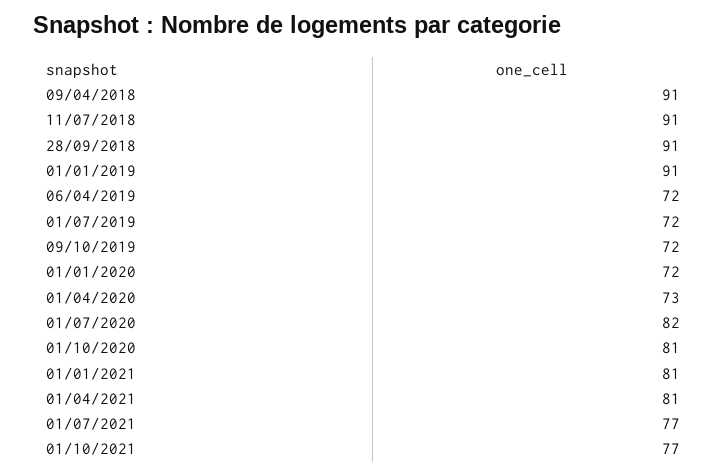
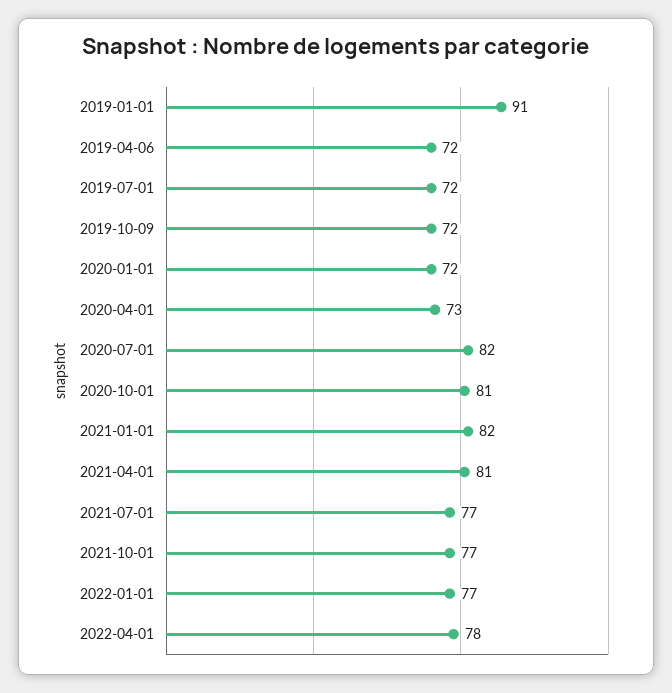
09/04/2018: 91 -> none
11/07/2018: 91 -> none
28/09/2018: 91 -> none
01/01/2021: 81 -> 82
2022-01-01: none -> 77
2022-04-01: none -> 78

